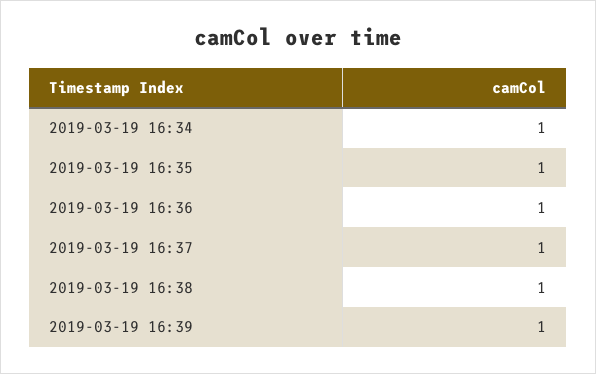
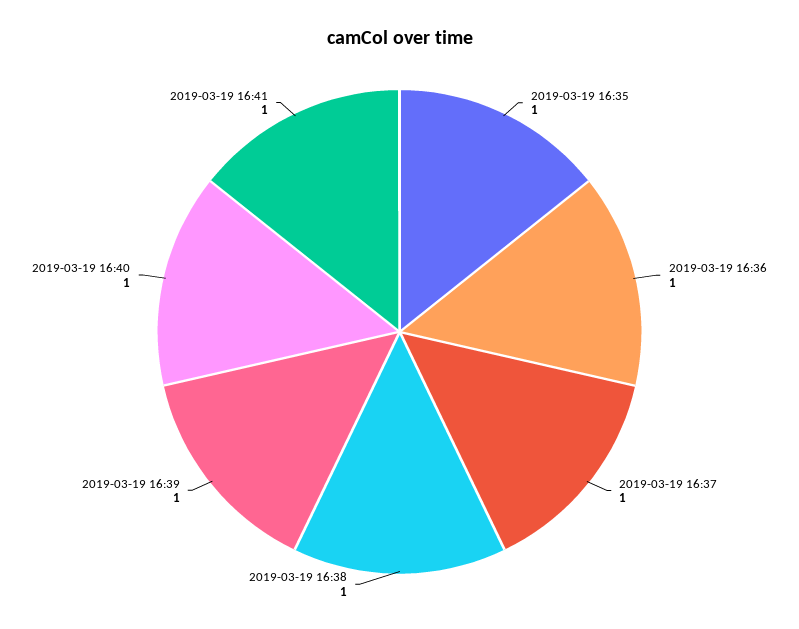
2019-03-19 16:34: 1 -> none
2019-03-19 16:40: none -> 1
2019-03-19 16:41: none -> 1

